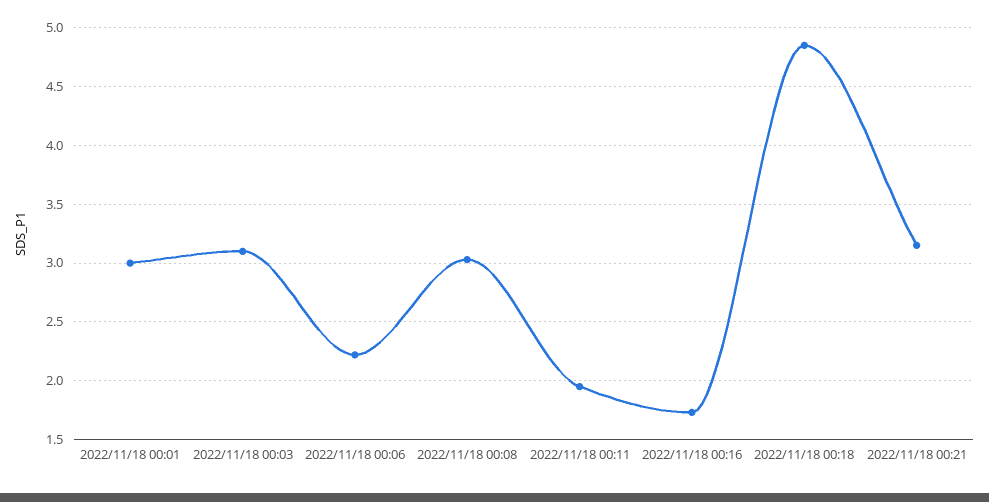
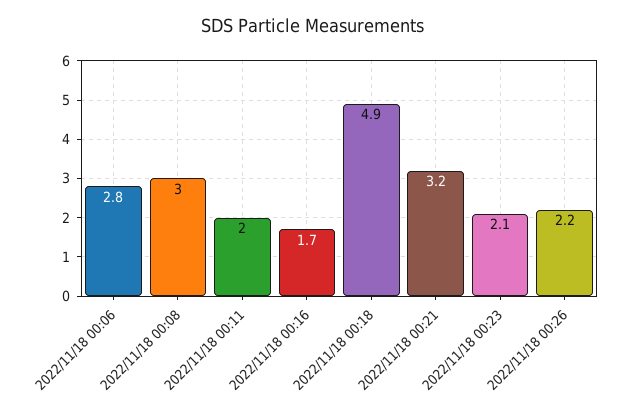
2022/11/18 00:01: 3 -> none
2022/11/18 00:03: 3.1 -> none
2022/11/18 00:06: 2.2 -> 2.8
2022/11/18 00:23: none -> 2.1
2022/11/18 00:26: none -> 2.2

